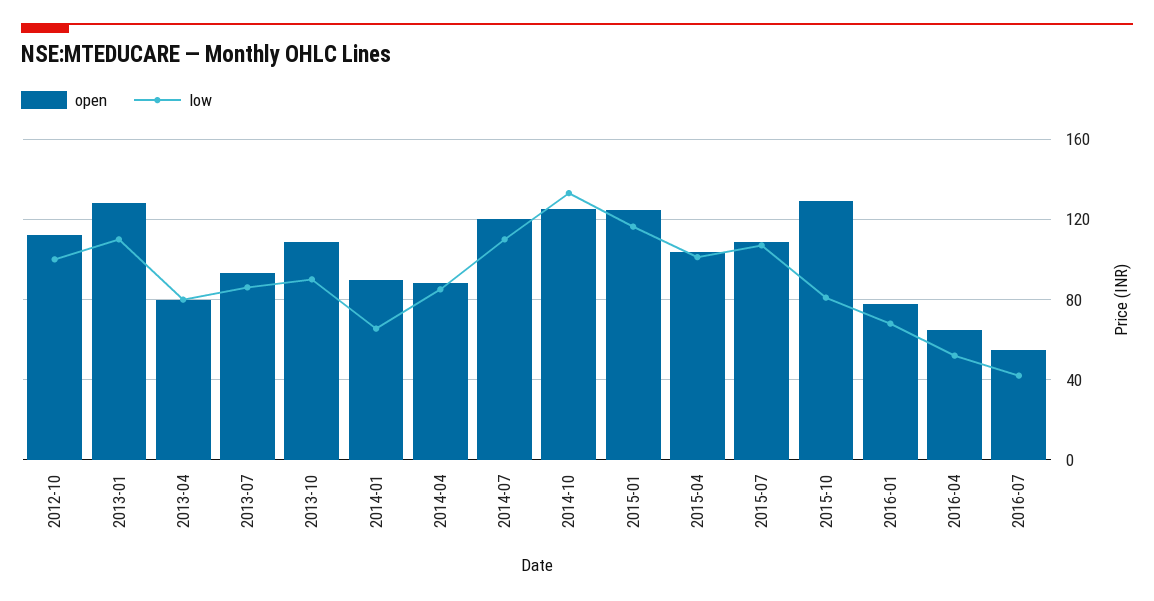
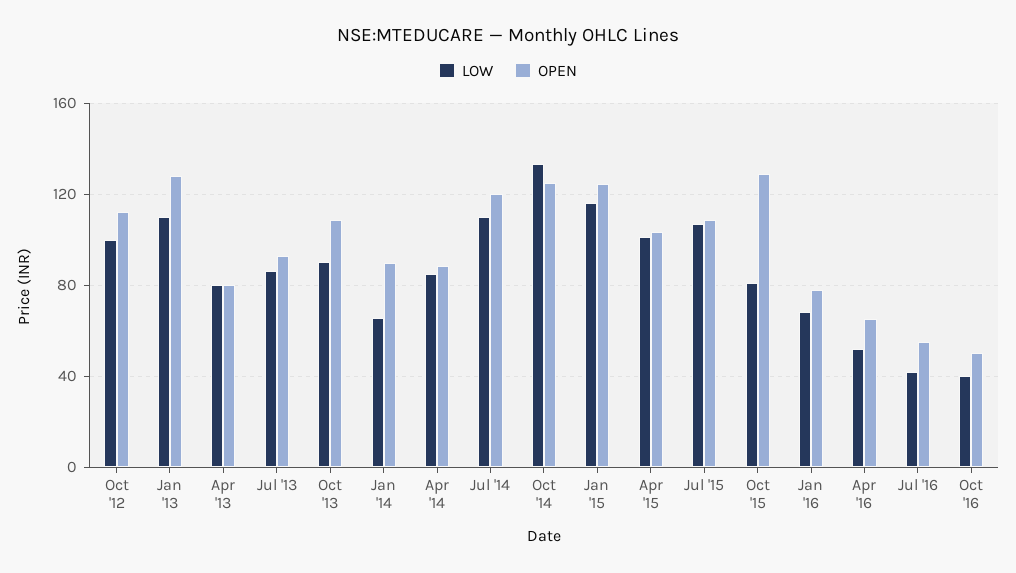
low, Oct '16: none -> 40
open, Oct '16: none -> 50

